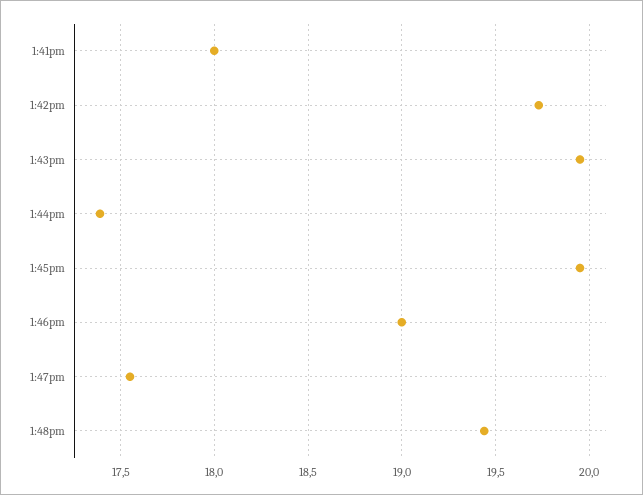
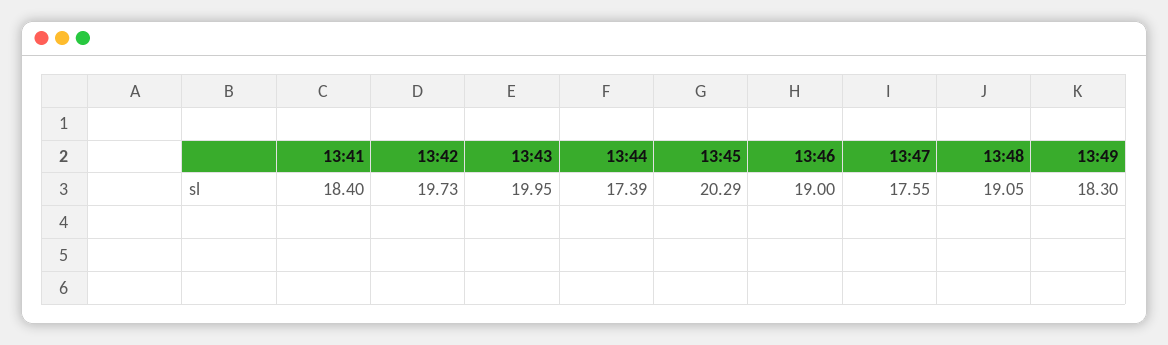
1:41pm: 18 -> 18.4
1:45pm: 19.95 -> 20.29
1:48pm: 19.45 -> 19.05
13:49: none -> 18.3

